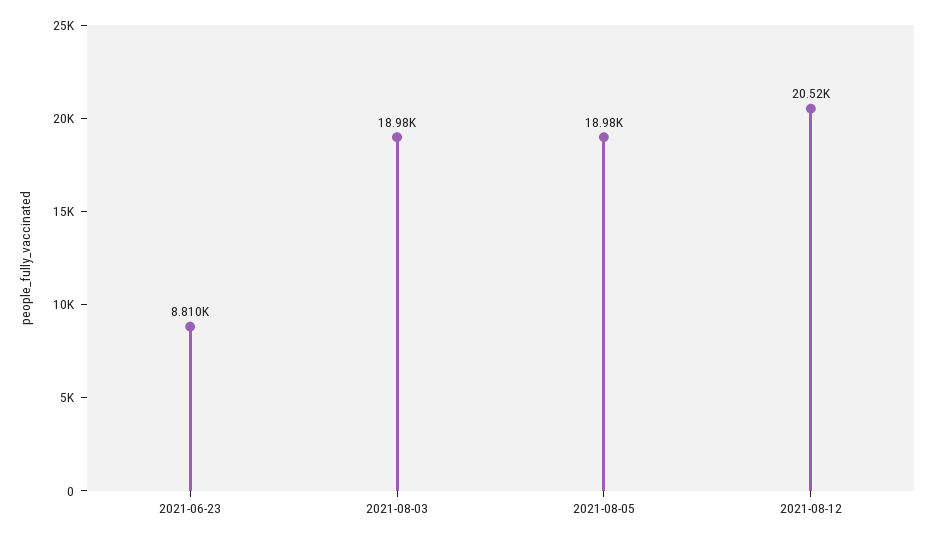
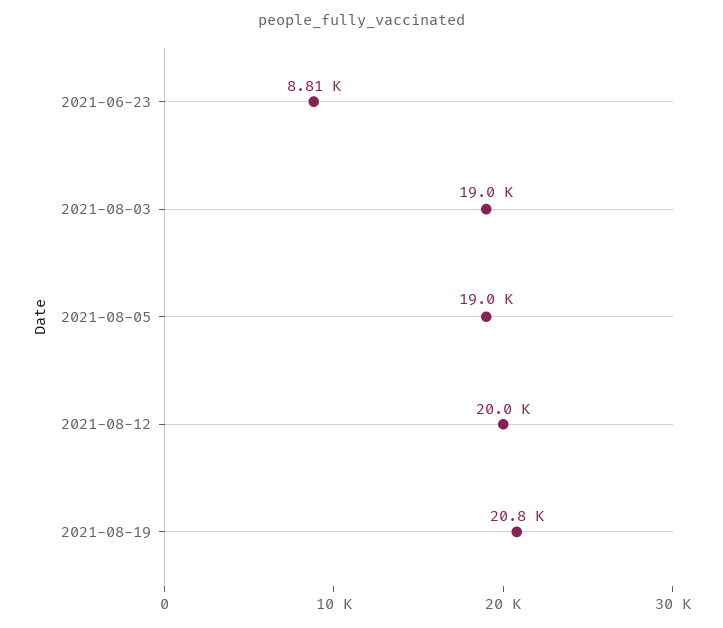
2021-08-12: 20520 -> 20000
2021-08-19: none -> 20800

